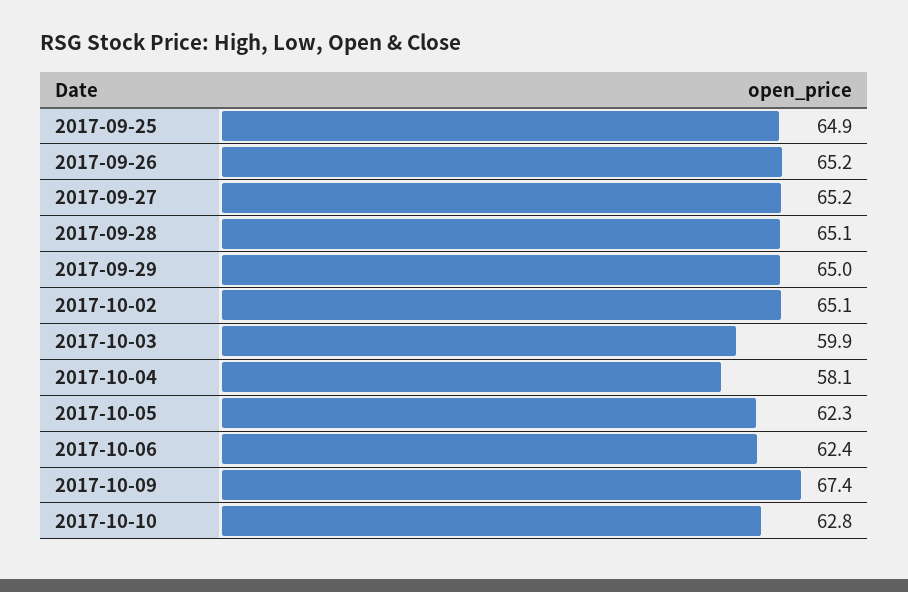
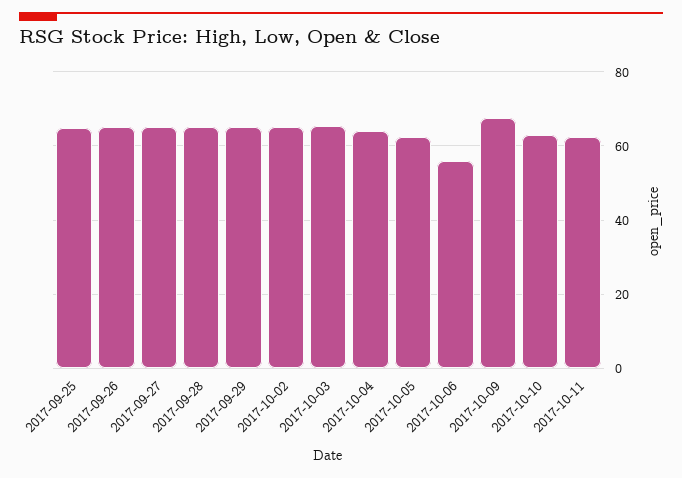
2017-10-03: 59.9 -> 66
2017-10-04: 58.1 -> 64
2017-10-06: 62.4 -> 56
2017-10-11: none -> 62

